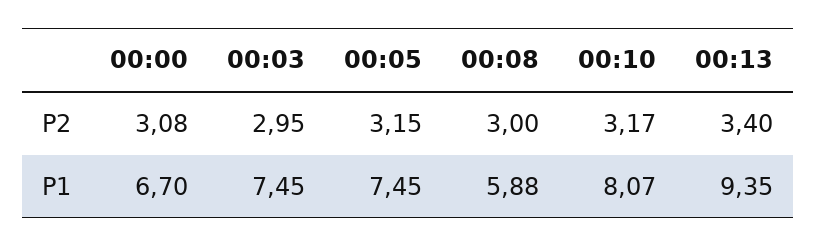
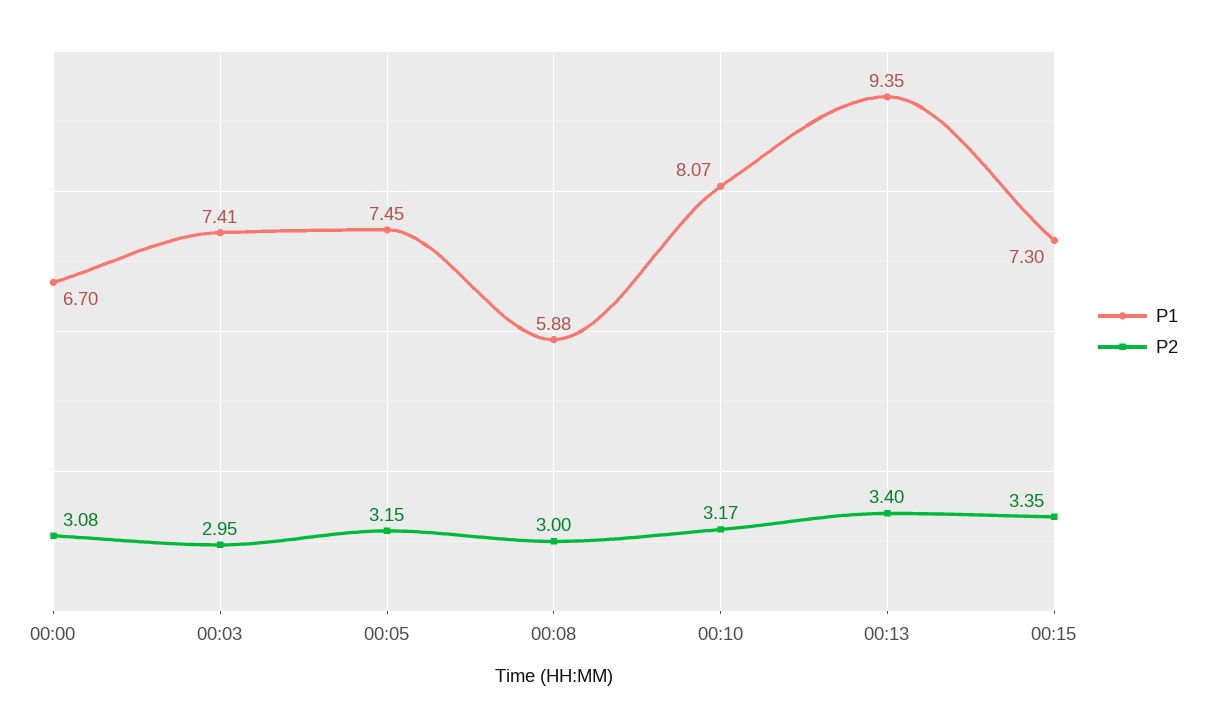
P1, 00:03: 7.45 -> 7.41
P1, 00:15: none -> 7.3
P2, 00:15: none -> 3.35

